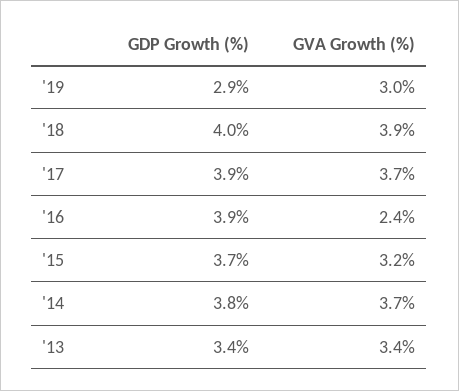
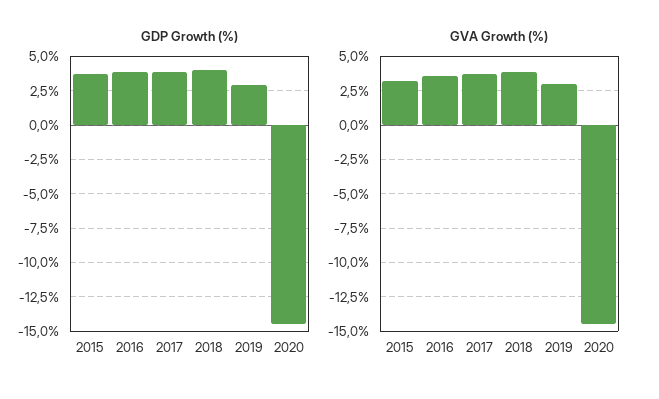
GVA Growth (%), '16: 2.4 -> 3.5
GDP Growth (%), '14: 3.8 -> none
GVA Growth (%), '14: 3.7 -> none
GDP Growth (%), '13: 3.4 -> none
GVA Growth (%), '13: 3.4 -> none
GDP Growth (%), 2020: none -> -14.5
GVA Growth (%), 2020: none -> -14.5

